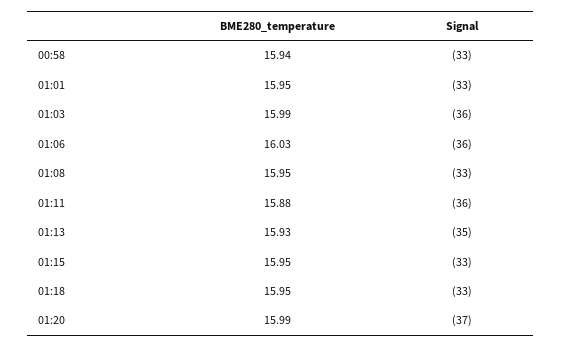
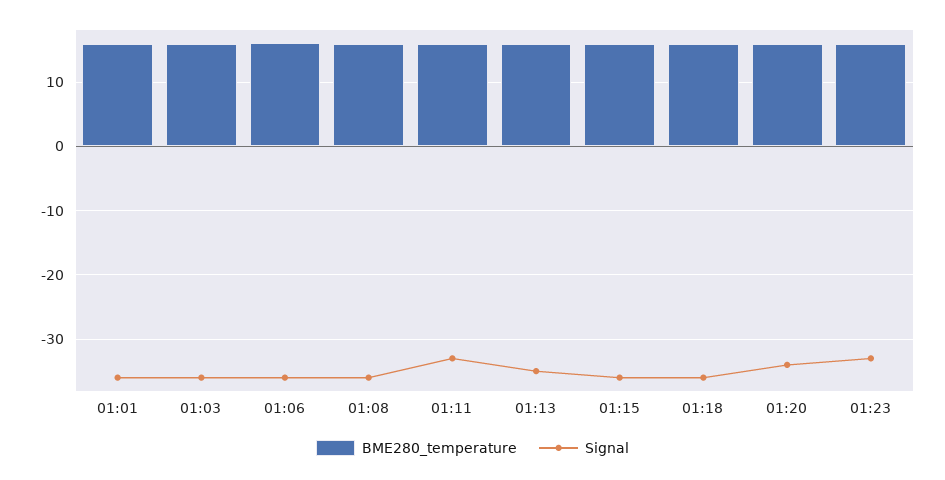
BME280_temperature, 00:58: 15.94 -> none
Signal, 00:58: -33 -> none
Signal, 01:01: -33 -> -36
Signal, 01:08: -33 -> -36
Signal, 01:11: -36 -> -33
Signal, 01:15: -33 -> -36
Signal, 01:18: -33 -> -36
Signal, 01:20: -37 -> -34
BME280_temperature, 01:23: none -> 16
Signal, 01:23: none -> -33

